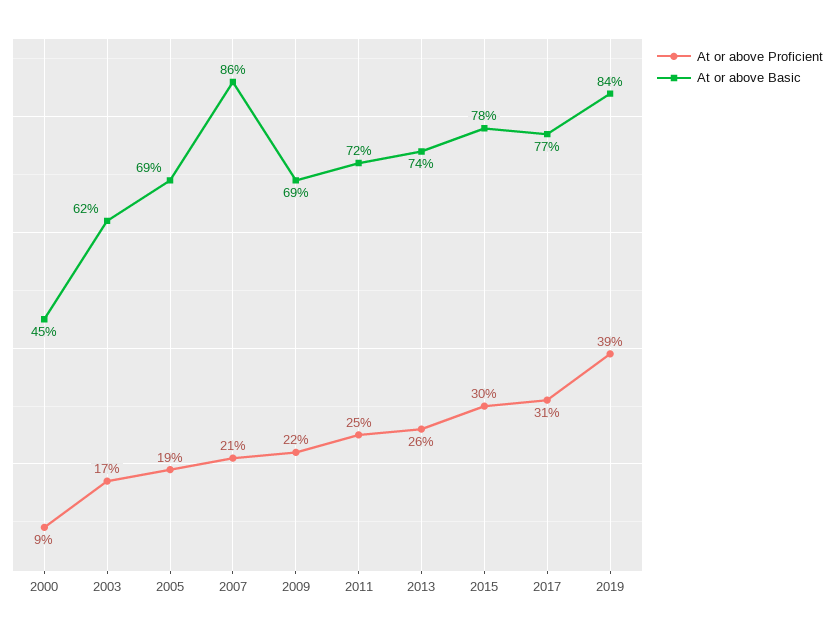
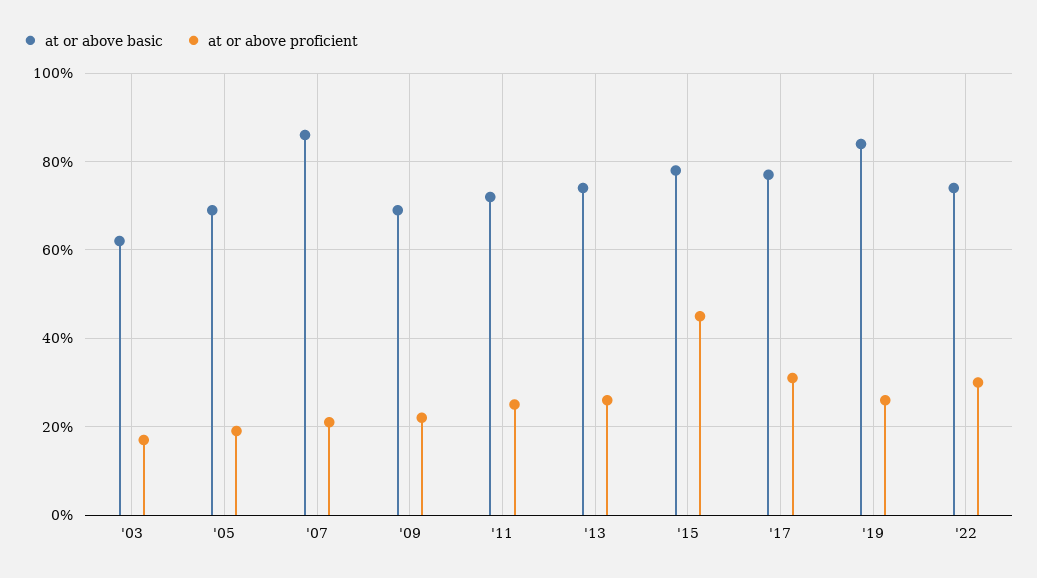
At or above Proficient, 2000: 9 -> none
At or above Basic, 2000: 45 -> none
At or above Proficient, 2015: 30 -> 45
At or above Proficient, 2019: 39 -> 25
At or above Basic, '22: none -> 75
At or above Proficient, '22: none -> 30

